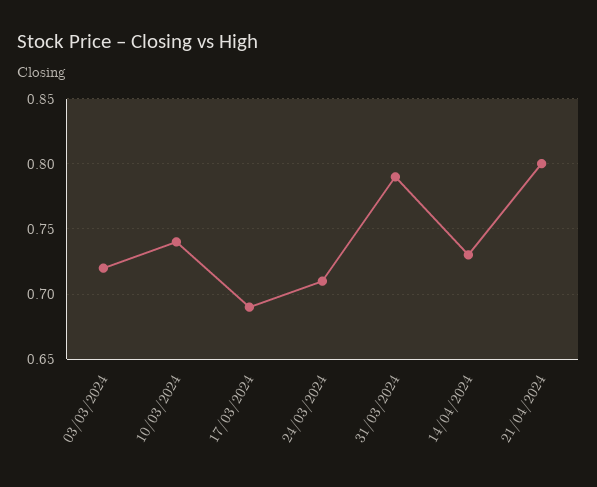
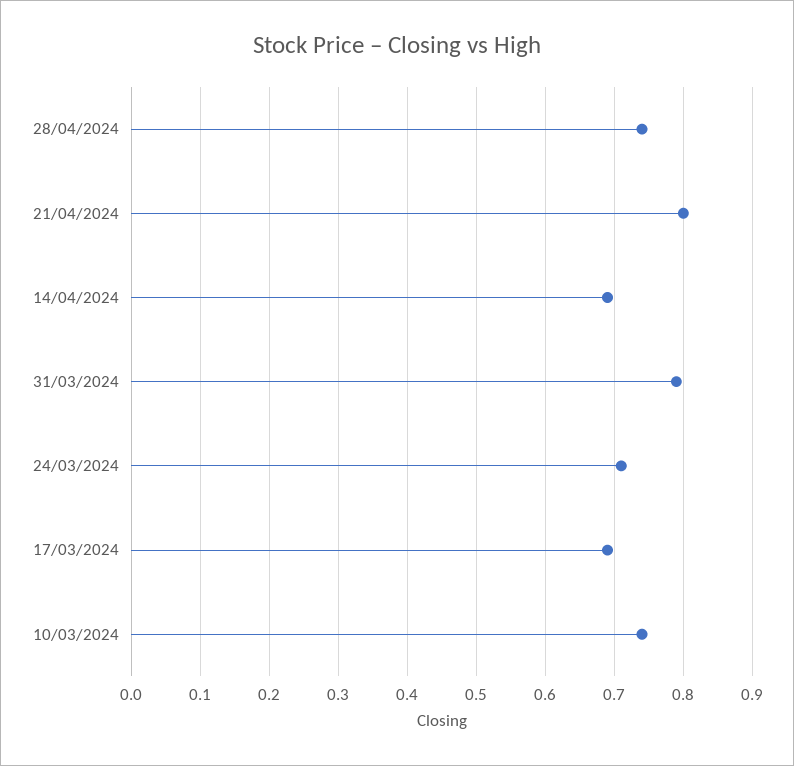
03/03/2024: 0.72 -> none
14/04/2024: 0.73 -> 0.69
28/04/2024: none -> 0.74

